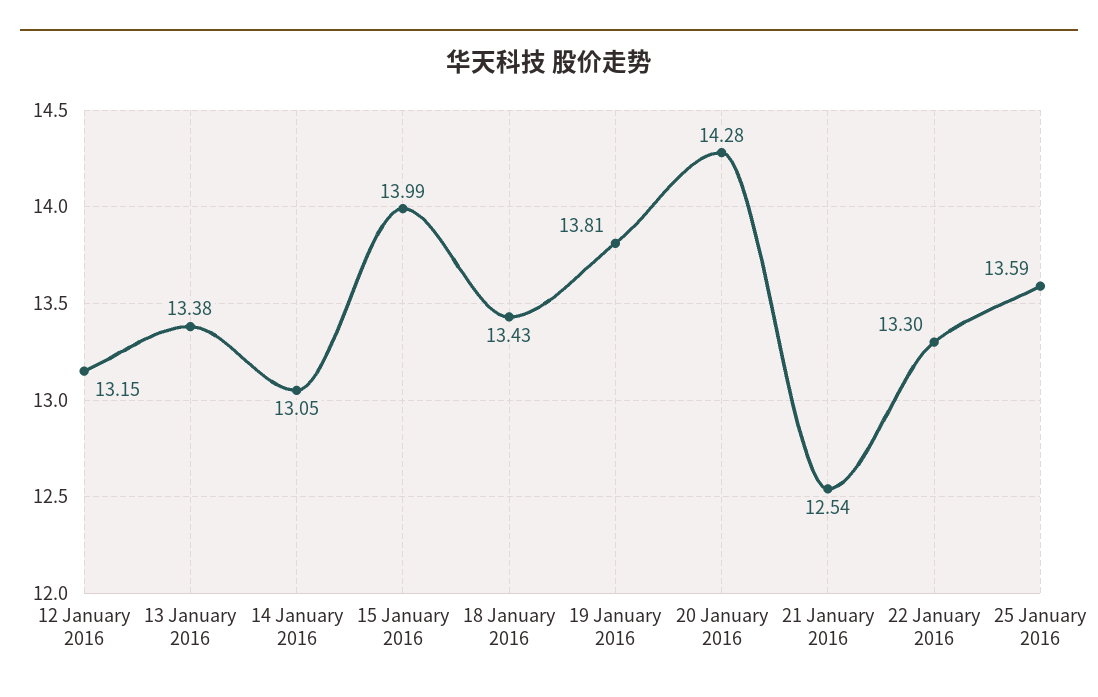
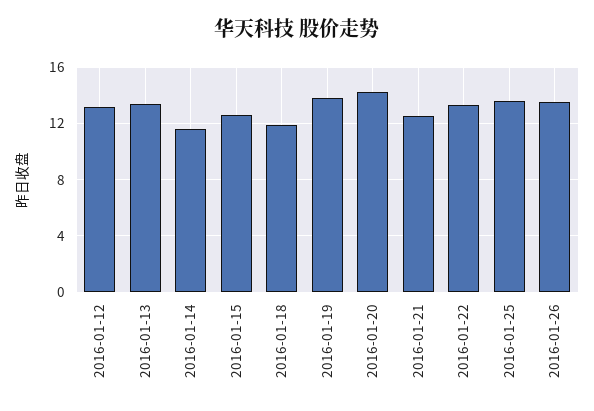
14 January 2016: 13.05 -> 11.5
15 January 2016: 13.99 -> 12.5
18 January 2016: 13.43 -> 12
2016-01-26: none -> 13.5

